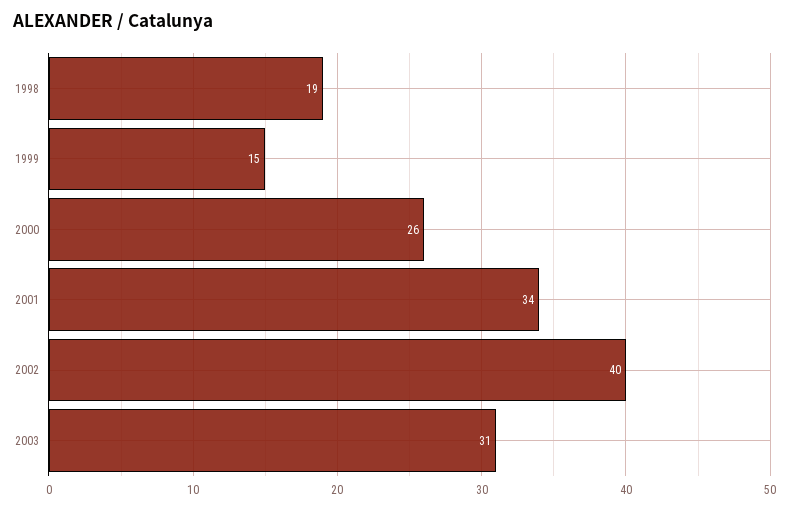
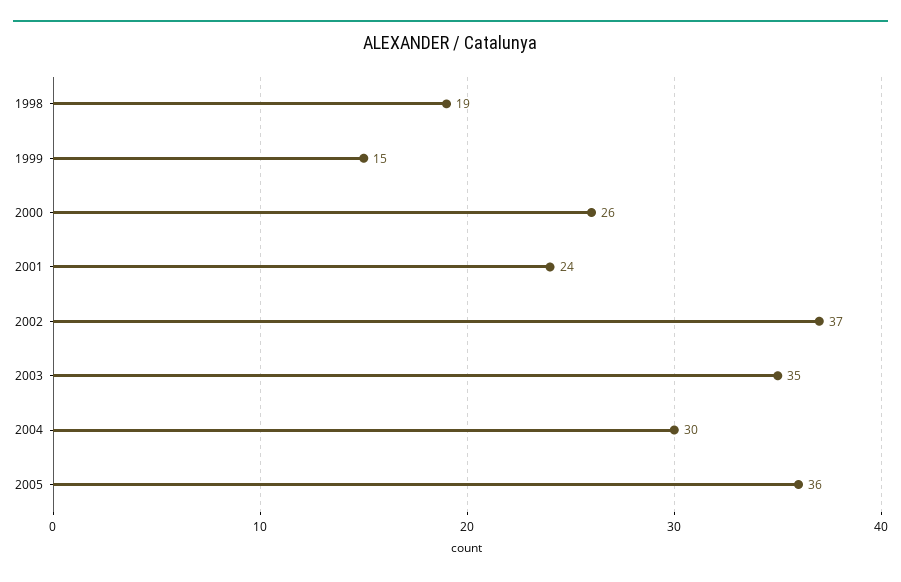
2001: 34 -> 24
2002: 40 -> 37
2003: 31 -> 35
2004: none -> 30
2005: none -> 36

